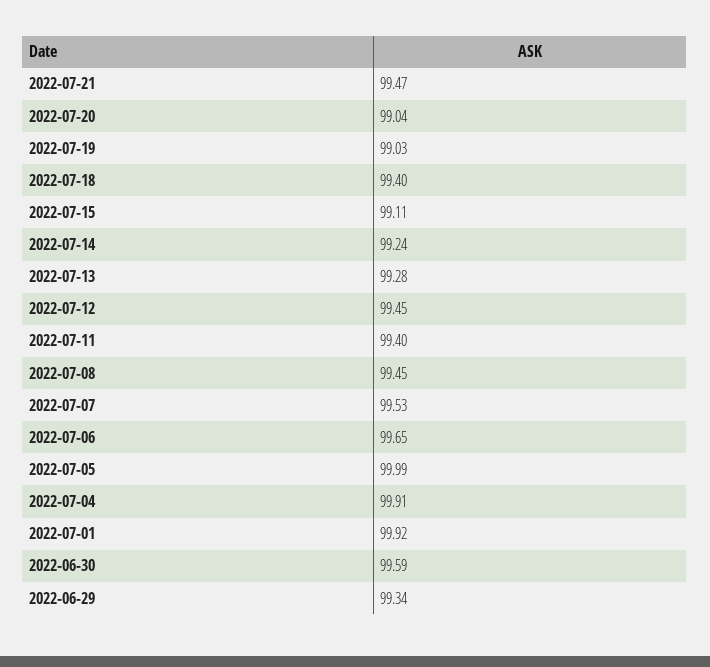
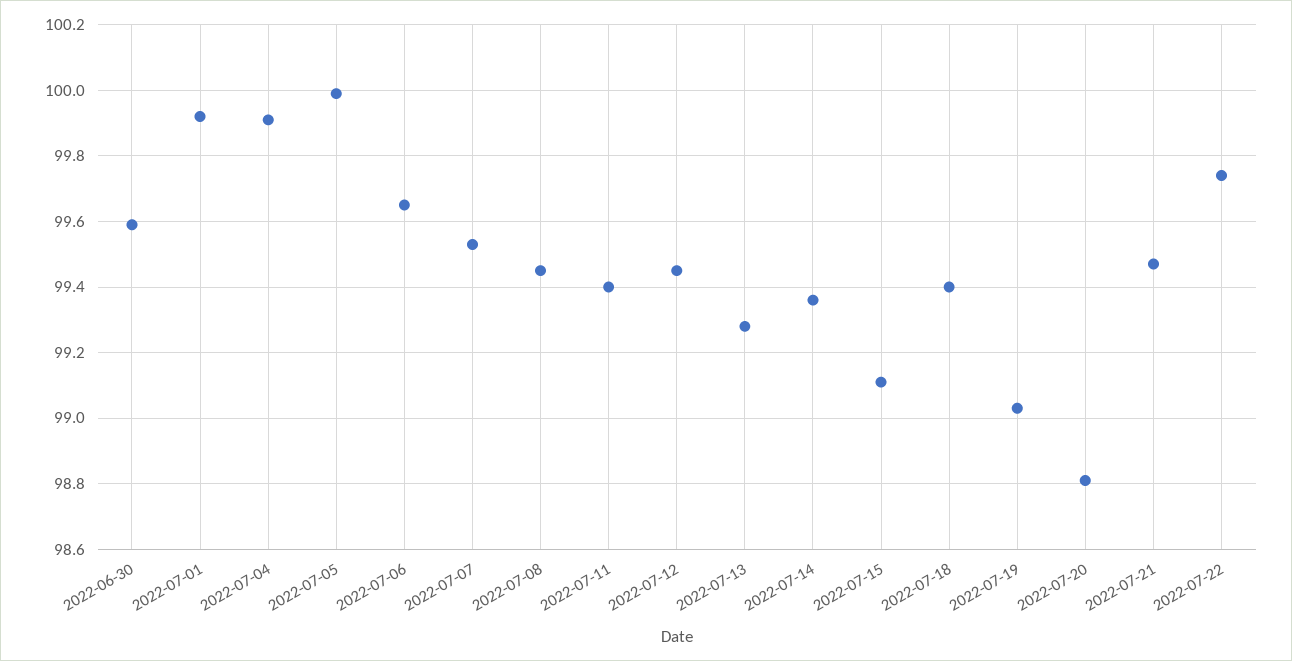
2022-07-20: 99.04 -> 98.8
2022-07-14: 99.24 -> 99.35
2022-06-29: 99.34 -> none
2022-07-22: none -> 99.75

